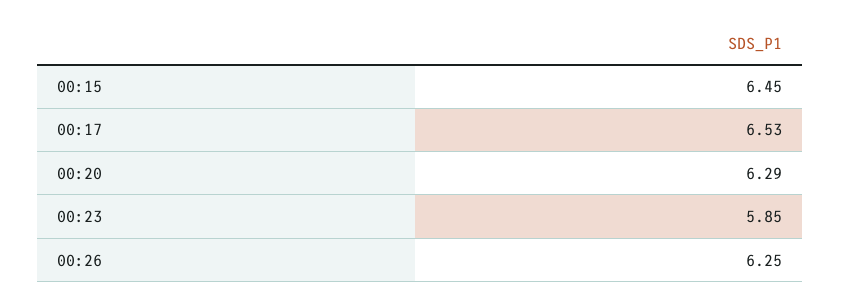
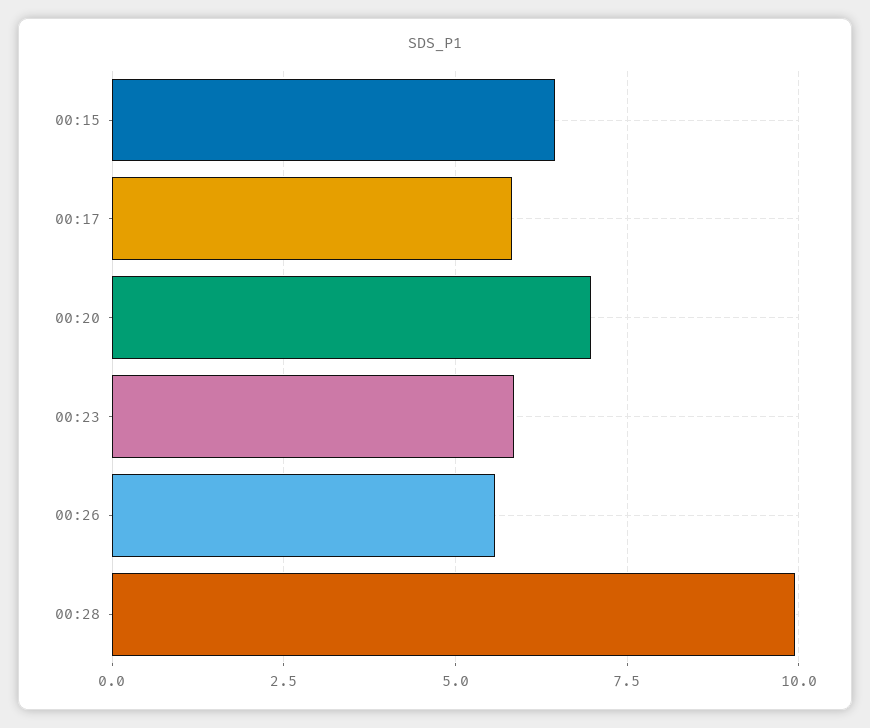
00:17: 6.53 -> 5.75
00:20: 6.29 -> 7
00:26: 6.25 -> 5.5
00:28: none -> 10

